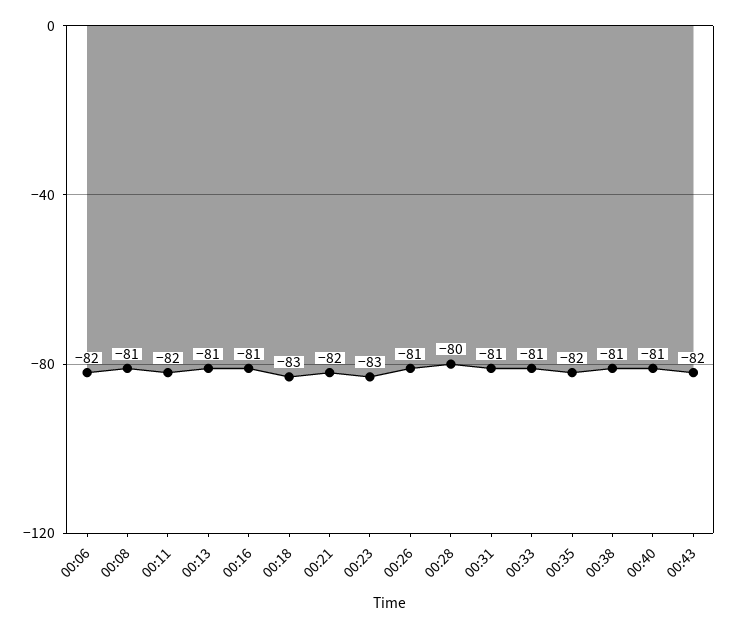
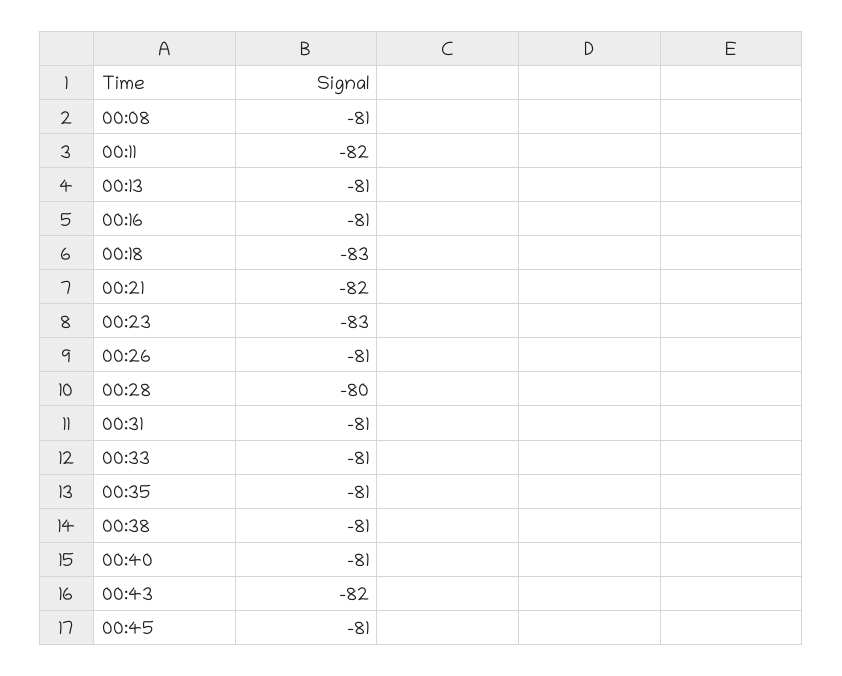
00:06: -82 -> none
00:35: -82 -> -81
00:45: none -> -81

